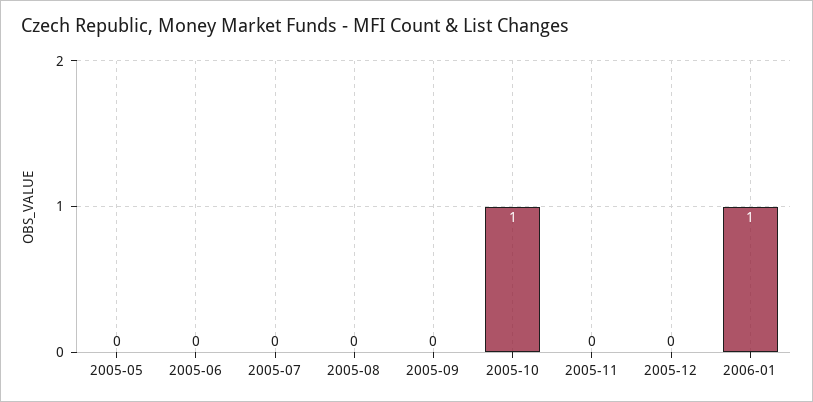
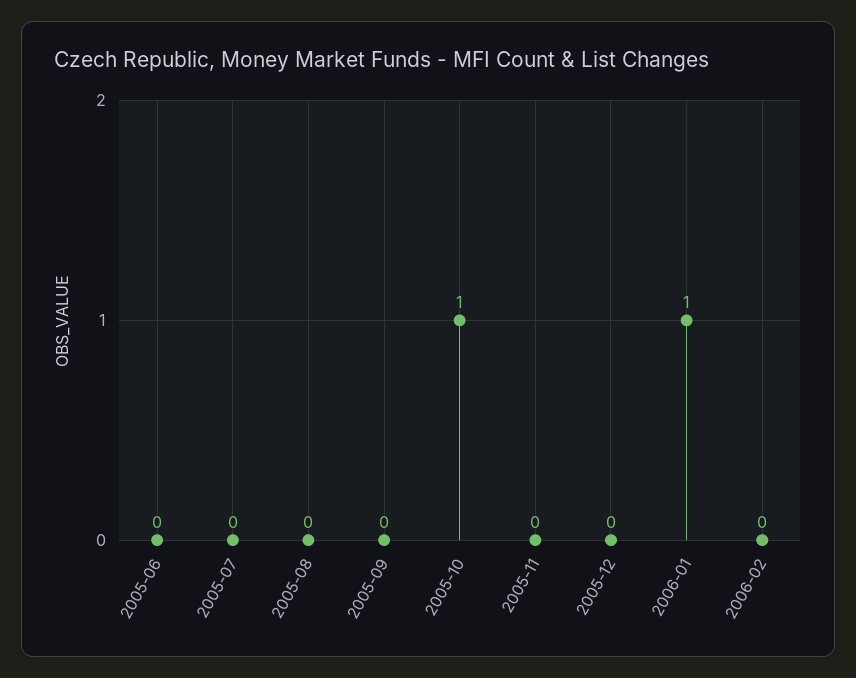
2005-05: 0 -> none
2006-02: none -> 0

